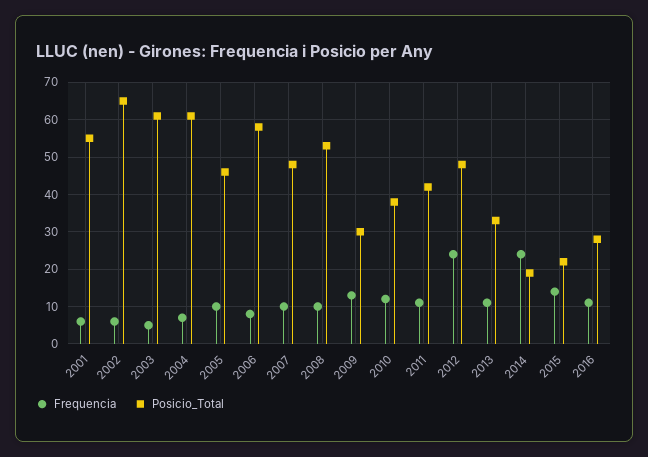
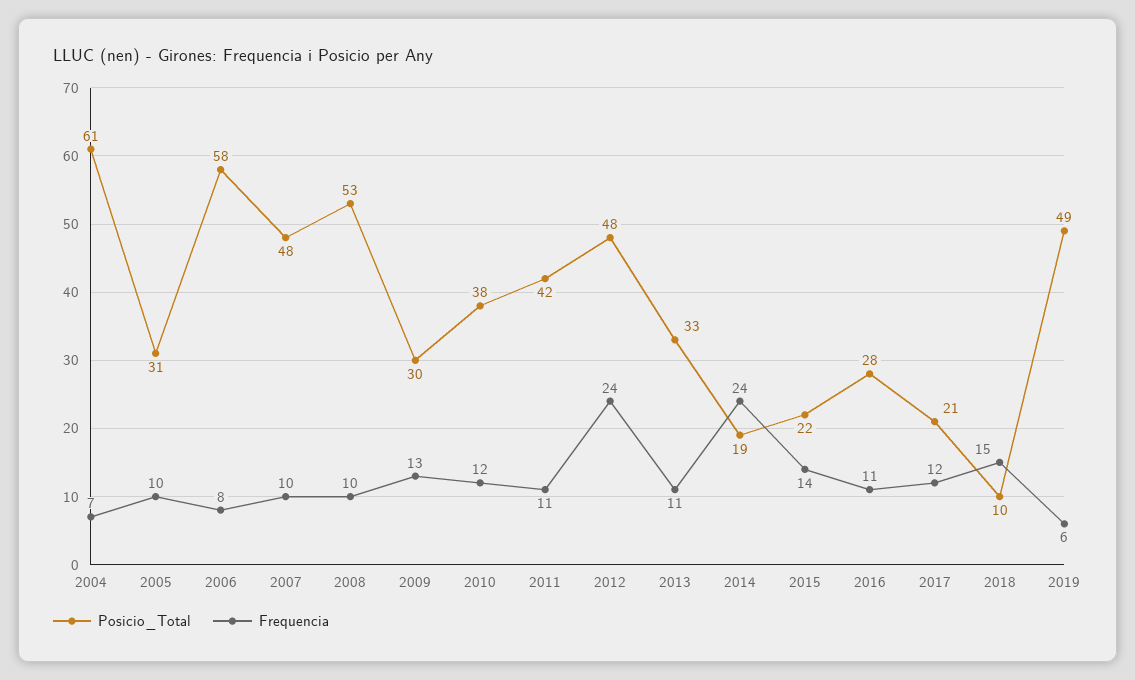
Frequencia, 2001: 5 -> none
Posicio_Total, 2001: 55 -> none
Frequencia, 2002: 5 -> none
Posicio_Total, 2002: 65 -> none
Frequencia, 2003: 5 -> none
Posicio_Total, 2003: 60 -> none
Posicio_Total, 2005: 45 -> 31
Posicio_Total, 2017: none -> 21
Frequencia, 2017: none -> 12
Posicio_Total, 2018: none -> 10
Frequencia, 2018: none -> 15
Posicio_Total, 2019: none -> 49
Frequencia, 2019: none -> 6

